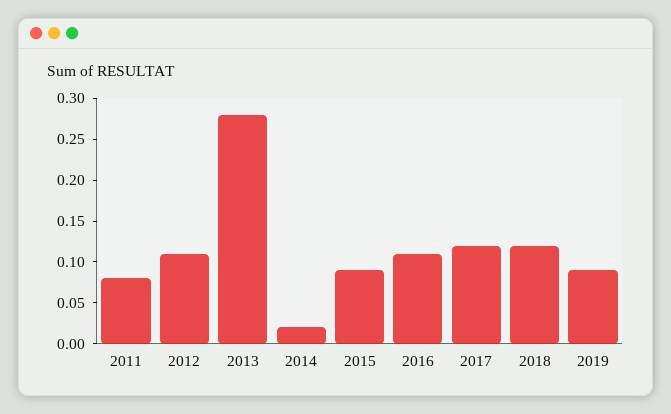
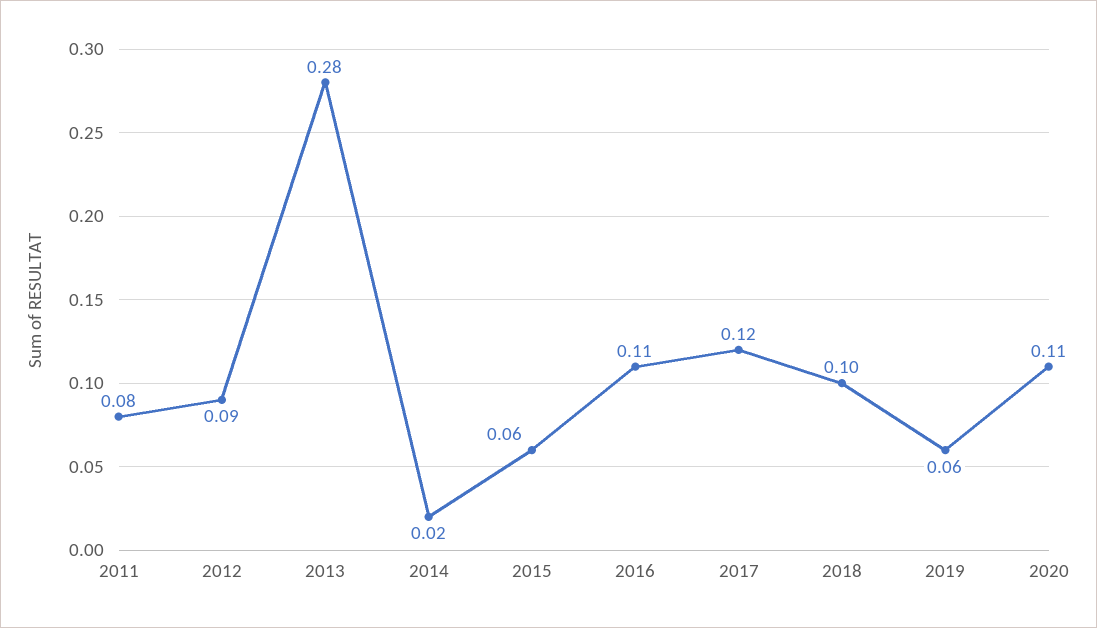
2012: 0.11 -> 0.09
2015: 0.09 -> 0.06
2018: 0.12 -> 0.1
2019: 0.09 -> 0.06
2020: none -> 0.11

